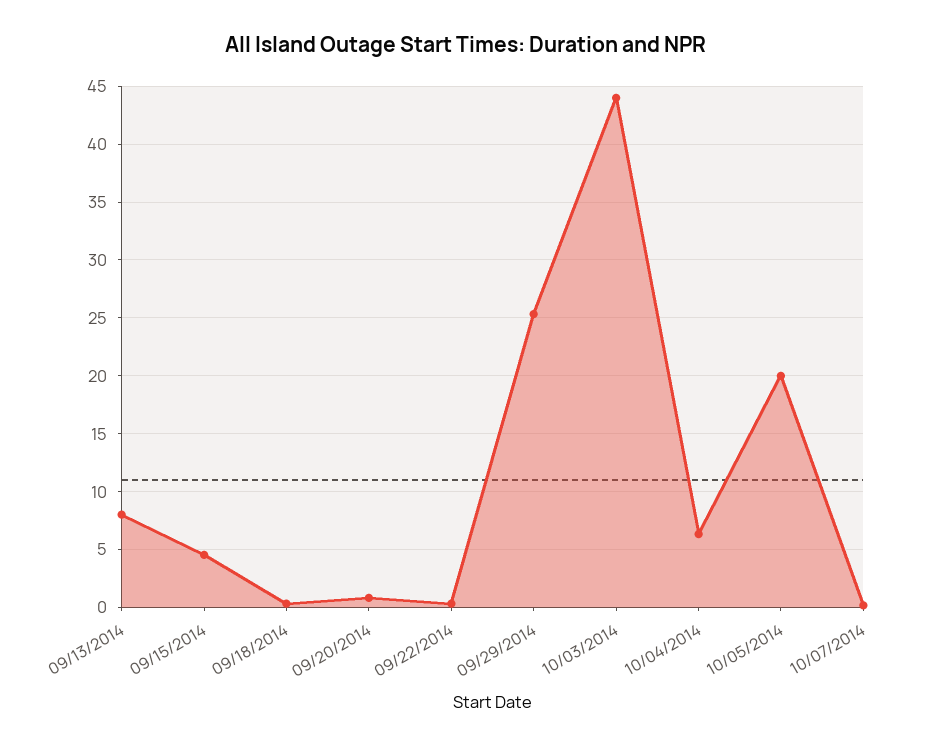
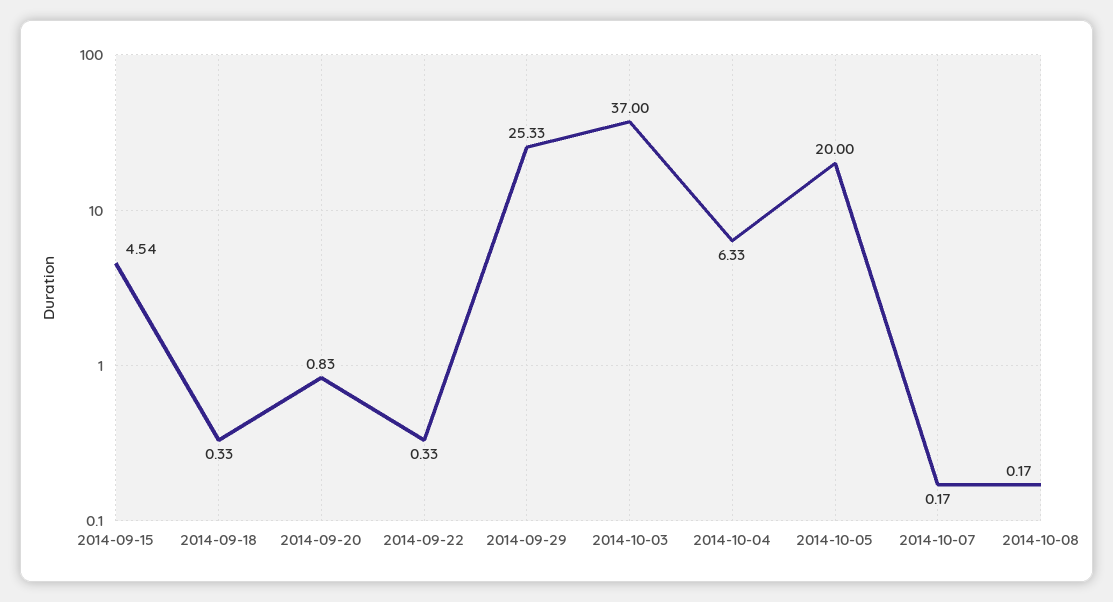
09/13/2014: 8 -> none
10/03/2014: 44 -> 37
2014-10-08: none -> 0.17

